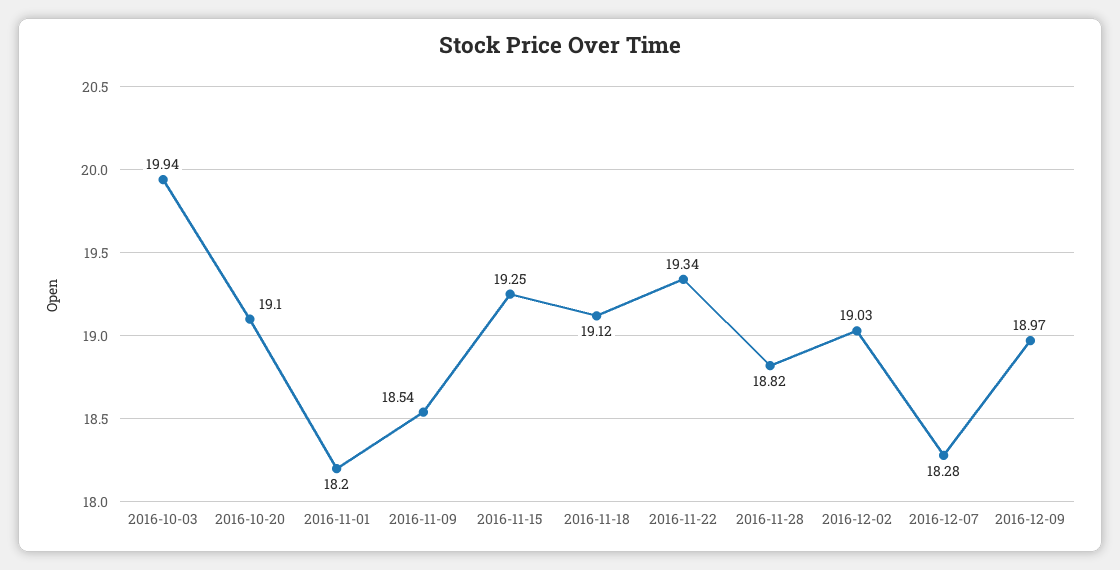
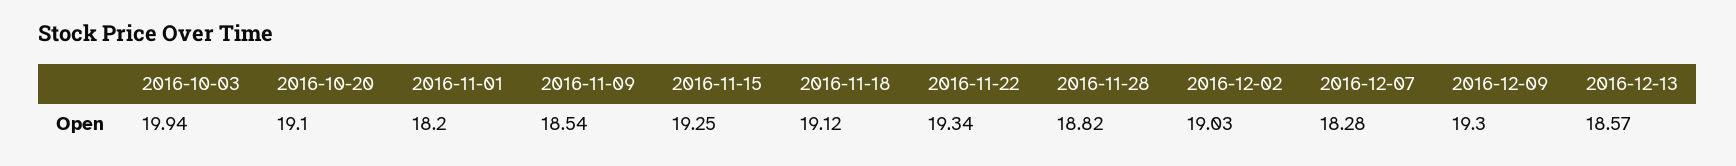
2016-12-09: 18.97 -> 19.3
2016-12-13: none -> 18.57

